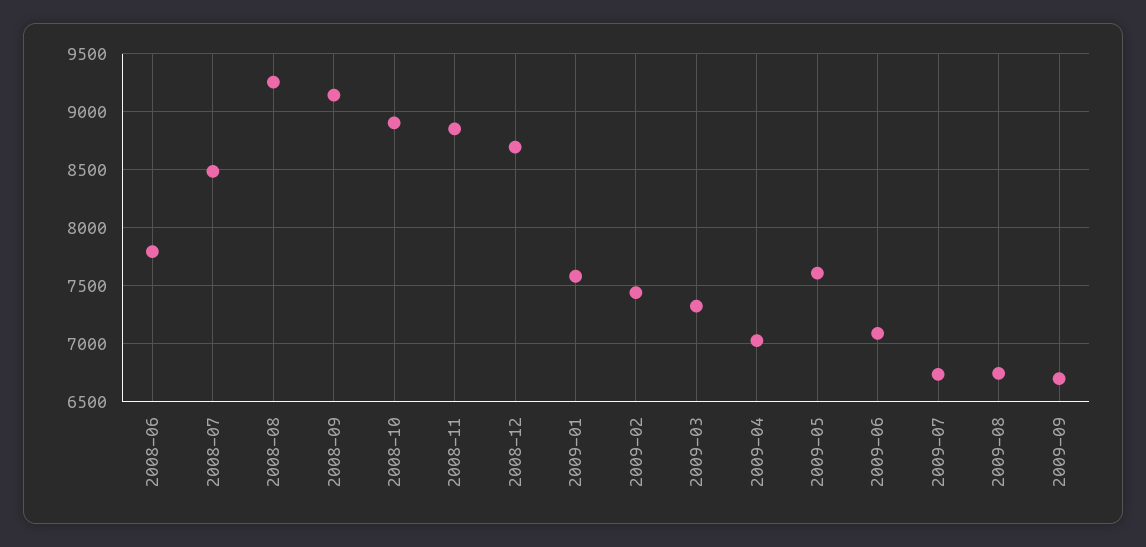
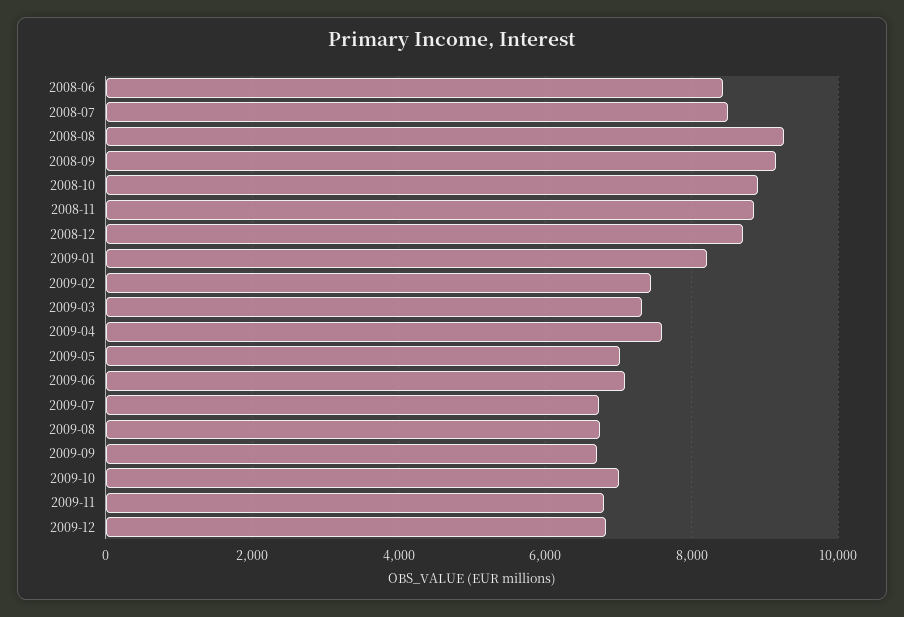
2008-06: 7800 -> 8400
2009-01: 7600 -> 8200
2009-04: 7000 -> 7600
2009-05: 7600 -> 7000
2009-10: none -> 7000
2009-11: none -> 6800
2009-12: none -> 6800

